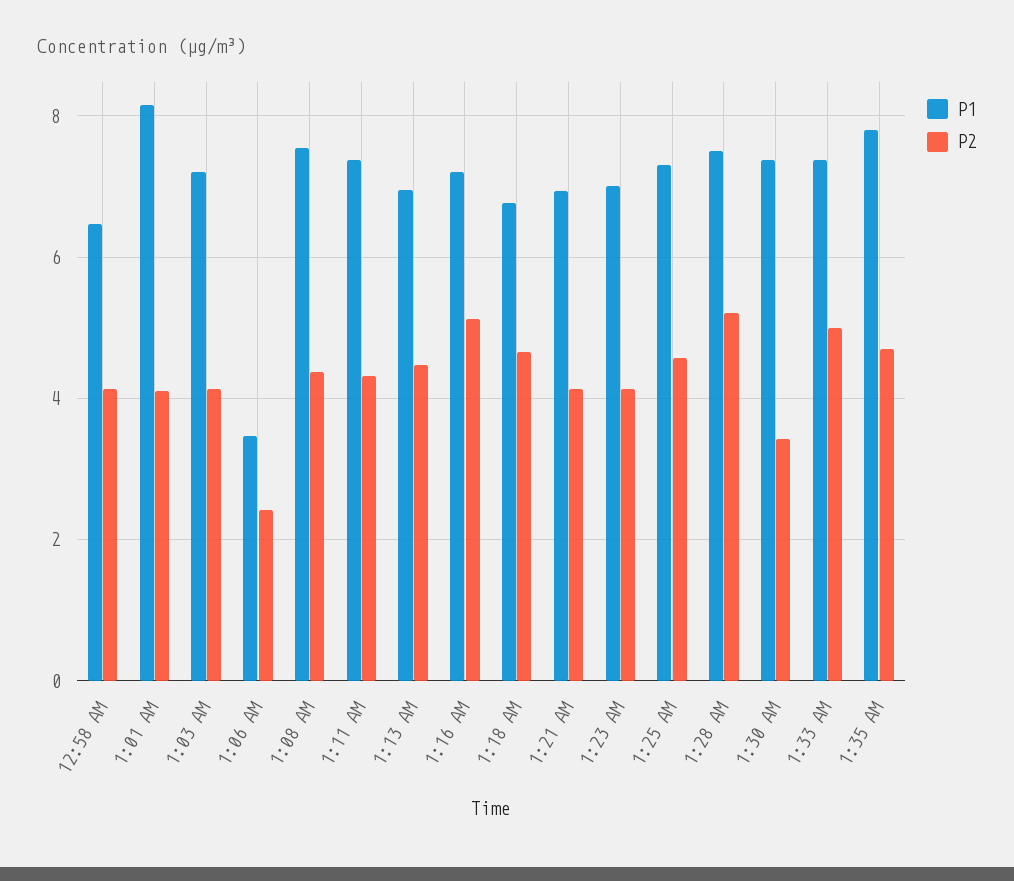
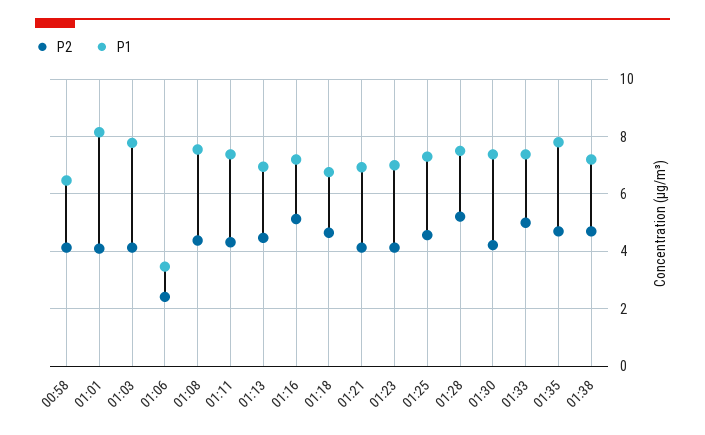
P1, 1:03 AM: 7.2 -> 7.75
P2, 1:30 AM: 3.4 -> 4.25
P2, 01:38: none -> 4.75
P1, 01:38: none -> 7.25

